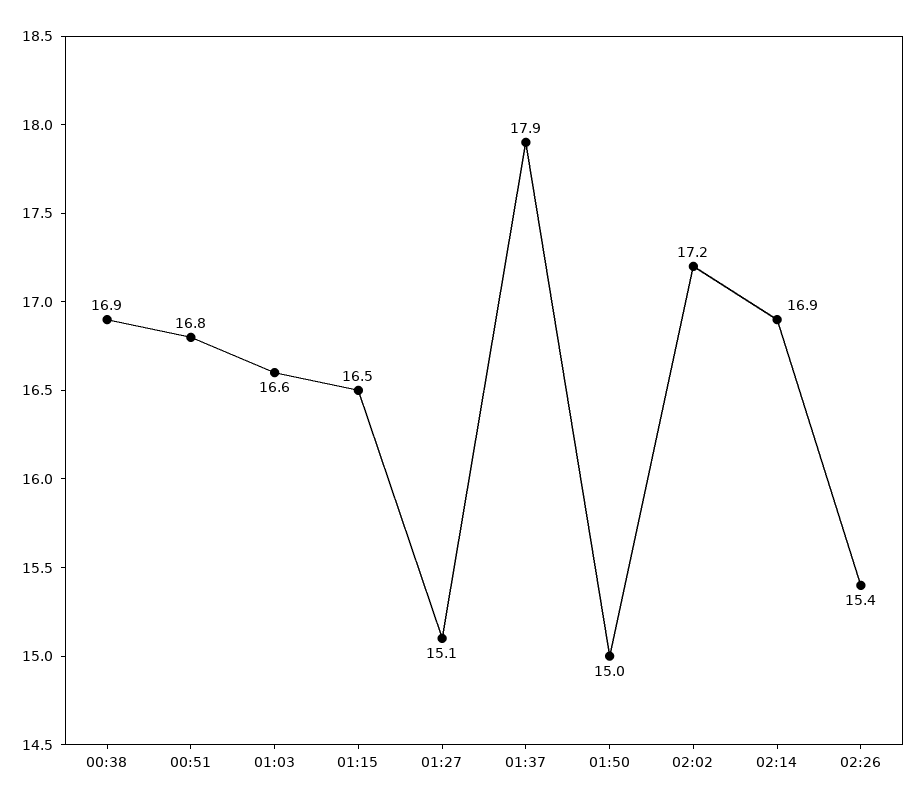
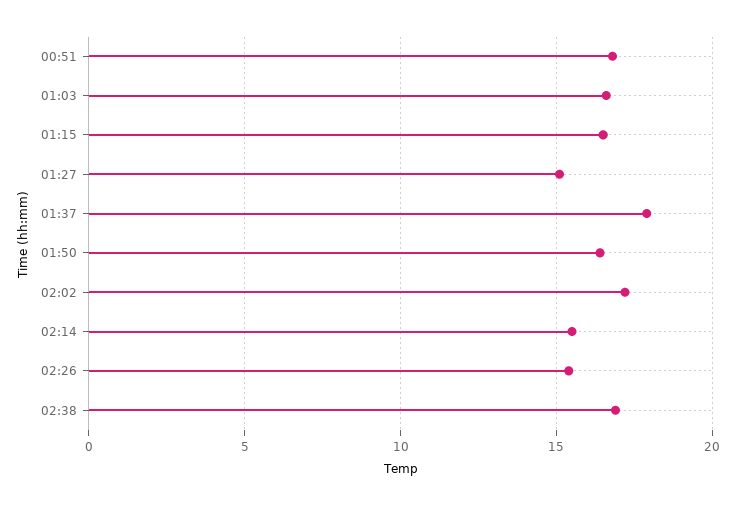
00:38: 16.9 -> none
01:50: 15 -> 16.5
02:14: 16.9 -> 15.5
02:38: none -> 17

